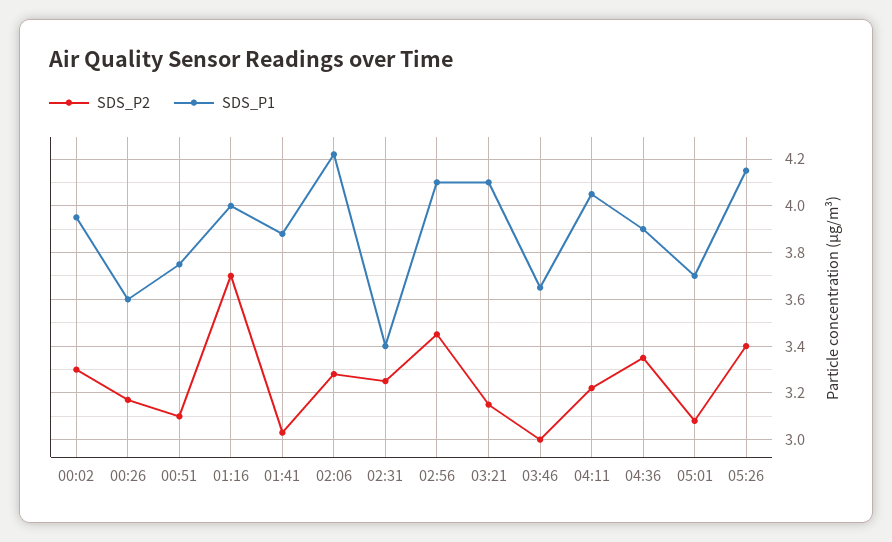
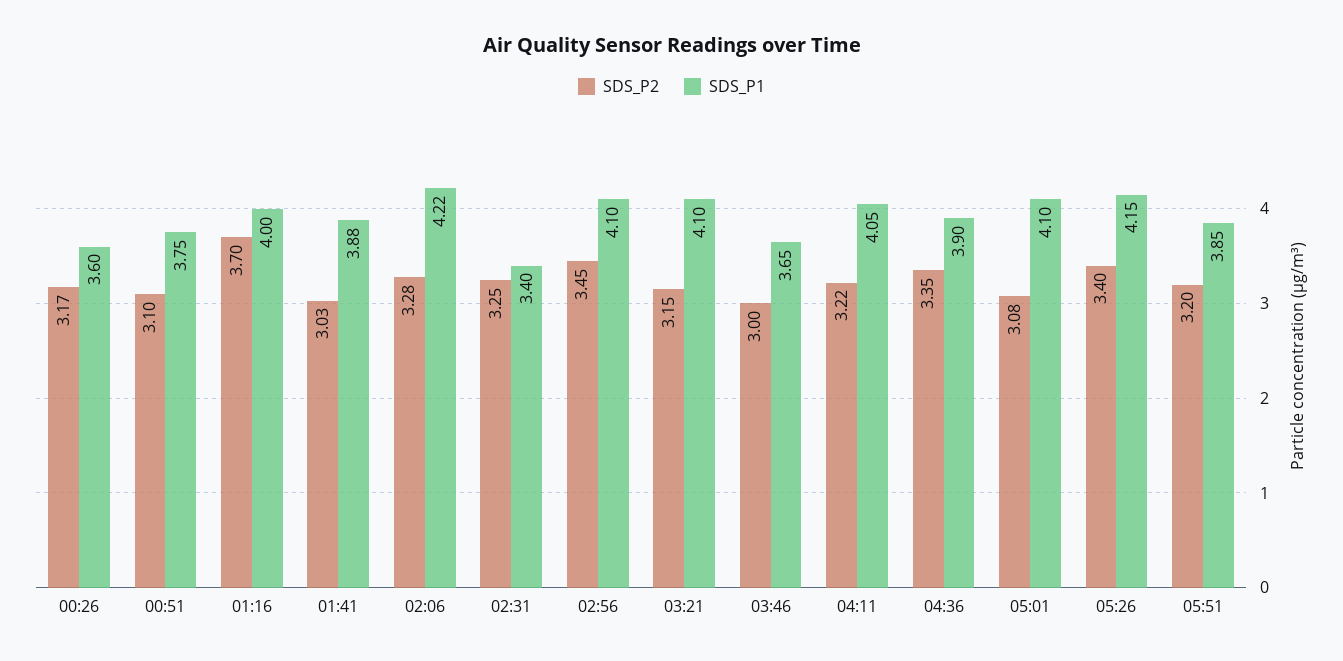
SDS_P2, 00:02: 3.3 -> none
SDS_P1, 00:02: 3.95 -> none
SDS_P1, 05:01: 3.7 -> 4.1
SDS_P2, 05:51: none -> 3.2
SDS_P1, 05:51: none -> 3.85

